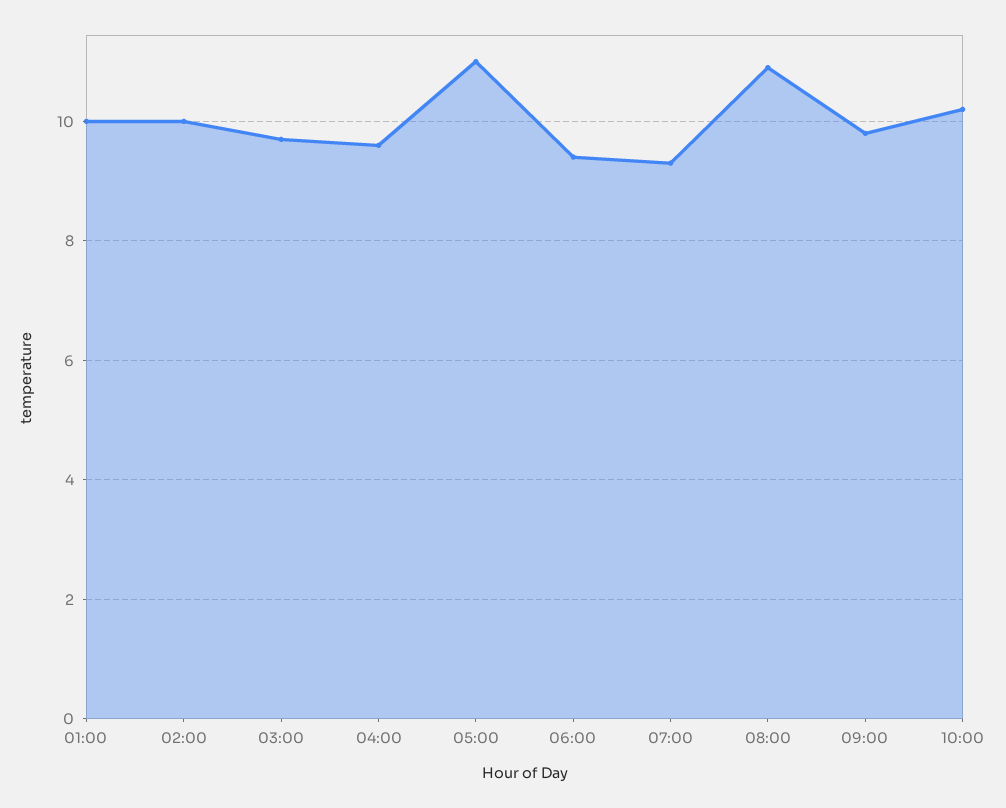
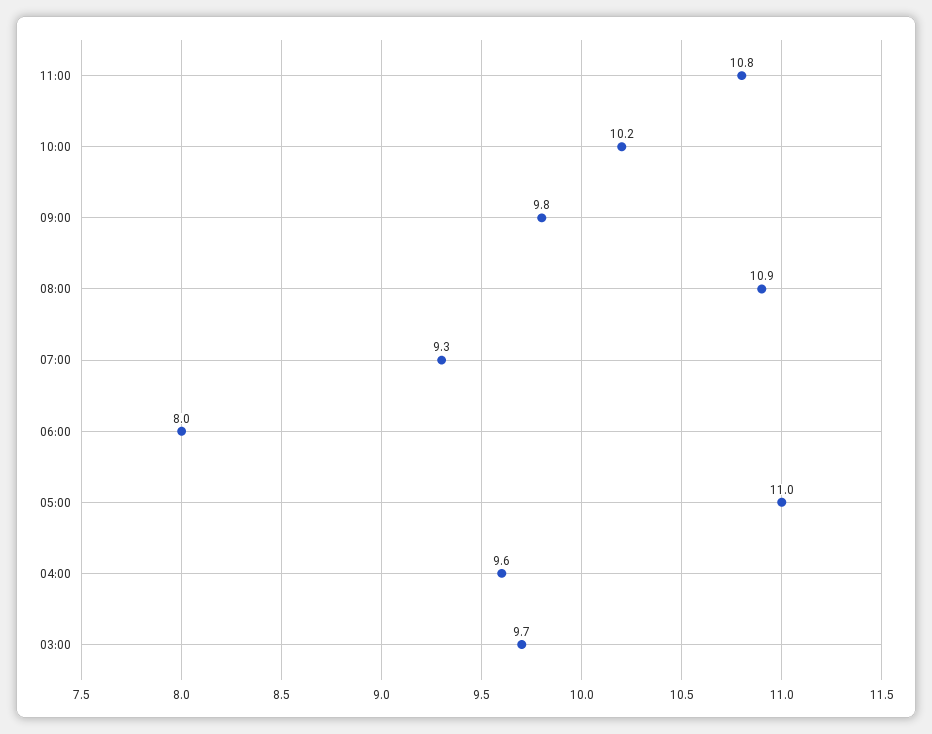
01:00: 10 -> none
02:00: 10 -> none
06:00: 9.5 -> 8
11:00: none -> 10.8

